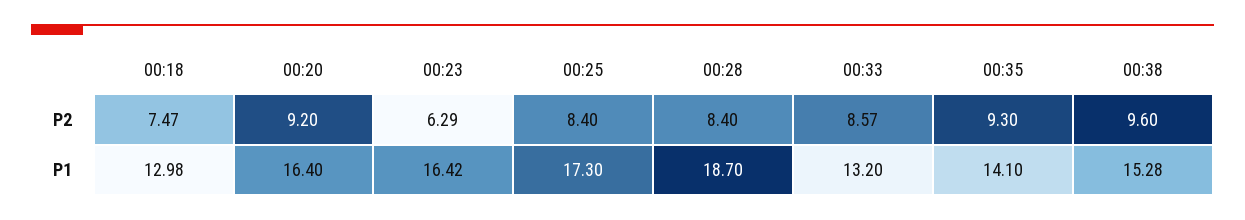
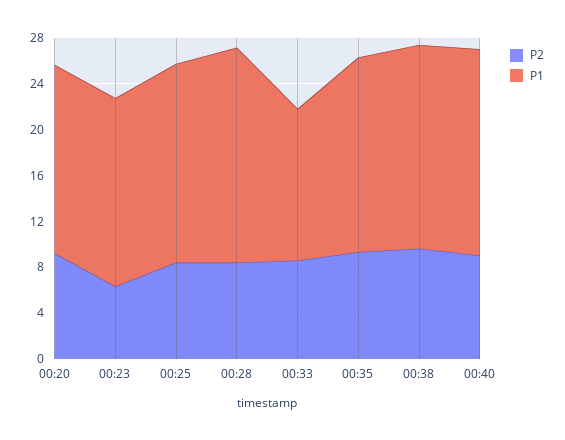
P2, 00:18: 7.47 -> none
P1, 00:18: 12.98 -> none
P1, 00:35: 14.1 -> 17
P1, 00:38: 15.28 -> 18
P2, 00:40: none -> 9
P1, 00:40: none -> 18

